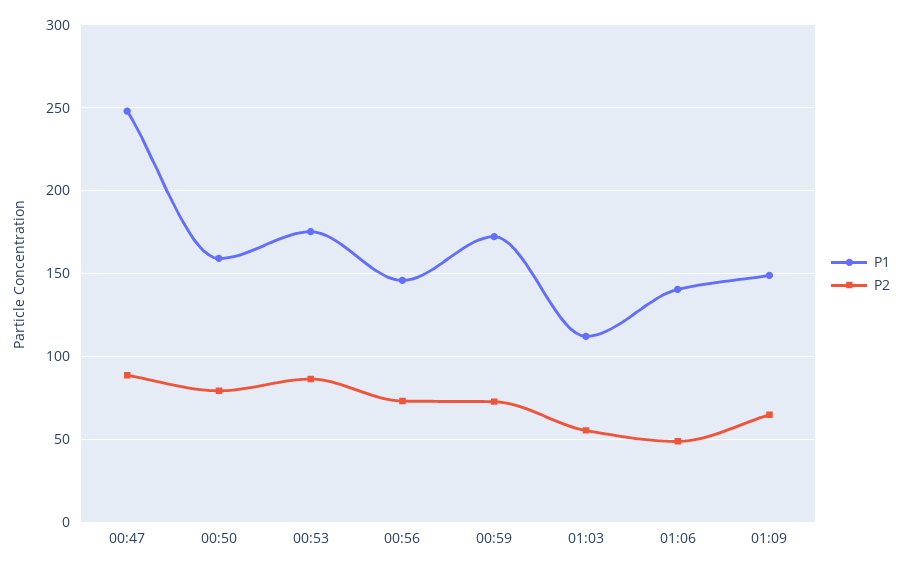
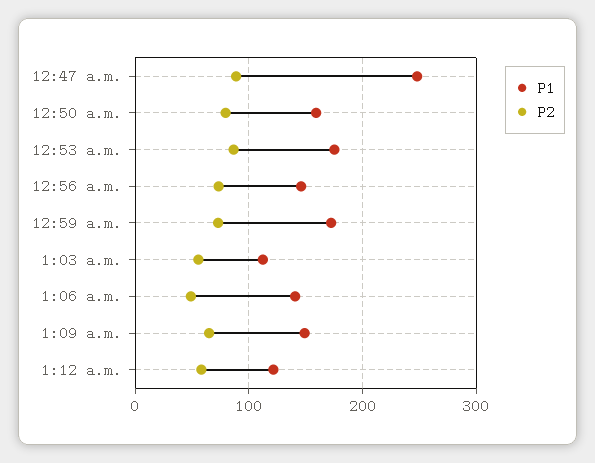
P1, 1:12 a.m.: none -> 120
P2, 1:12 a.m.: none -> 60

